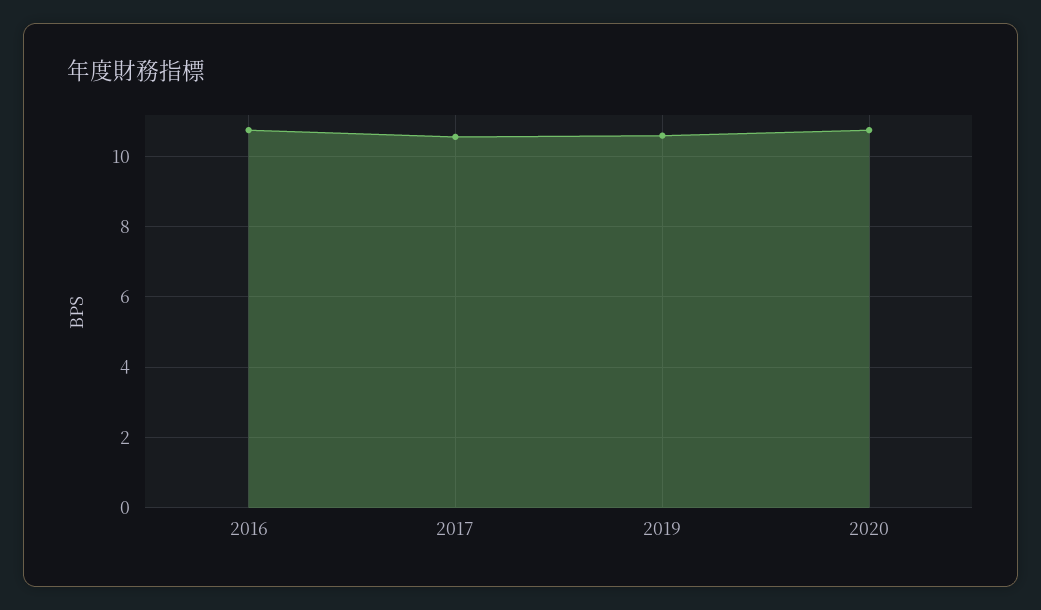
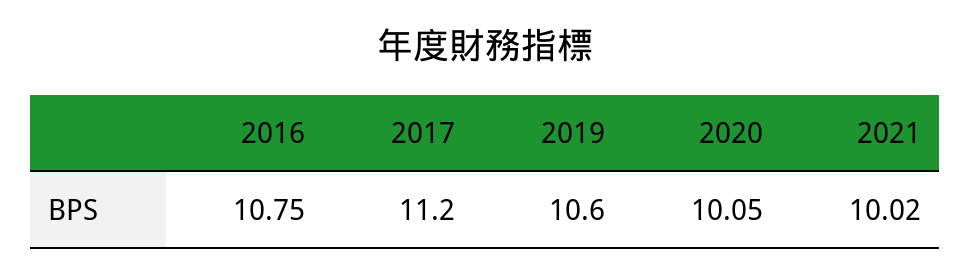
2017: 10.6 -> 11.2
2020: 10.8 -> 10.05
2021: none -> 10.02

